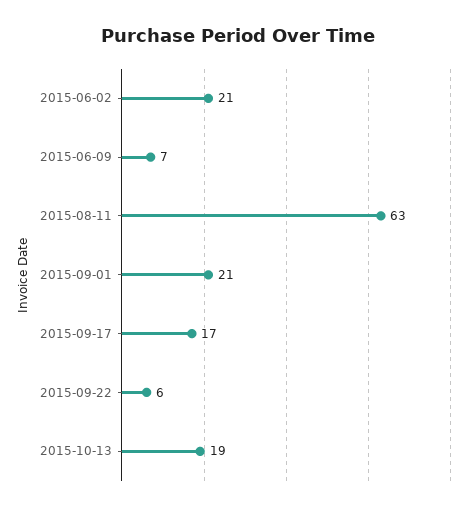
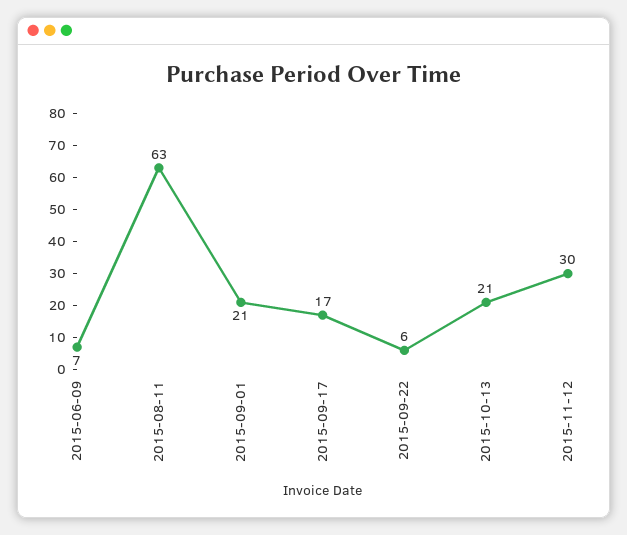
2015-06-02: 21 -> none
2015-10-13: 19 -> 21
2015-11-12: none -> 30

